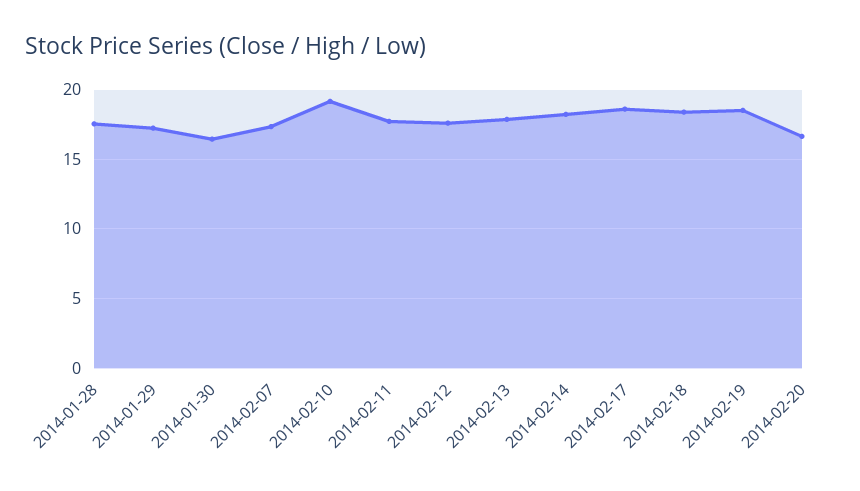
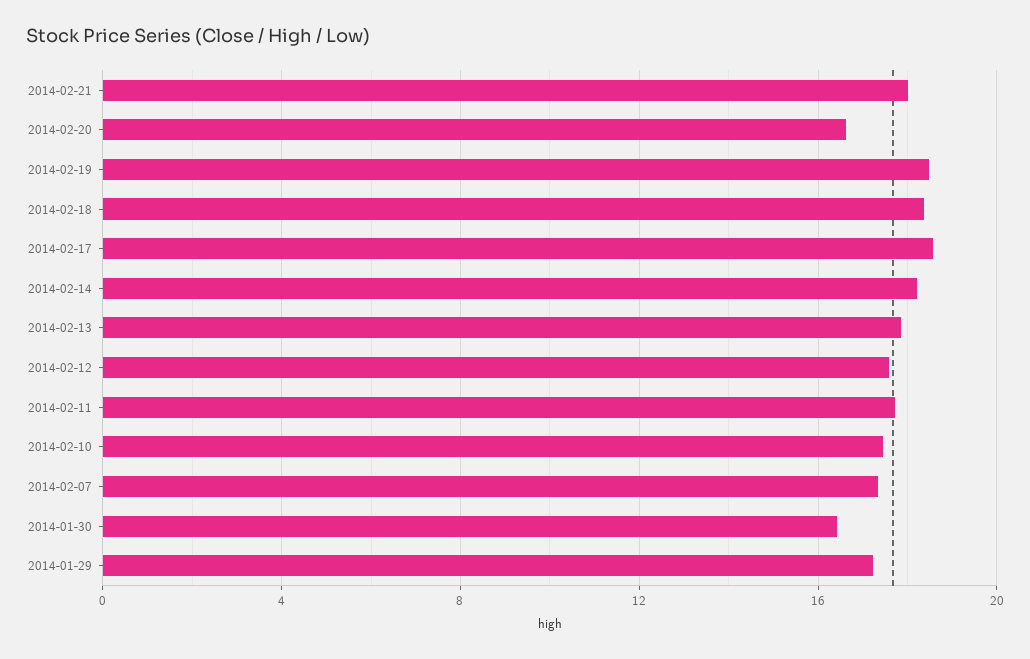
2014-01-28: 17.5 -> none
2014-02-10: 19 -> 17.5
2014-02-21: none -> 18

